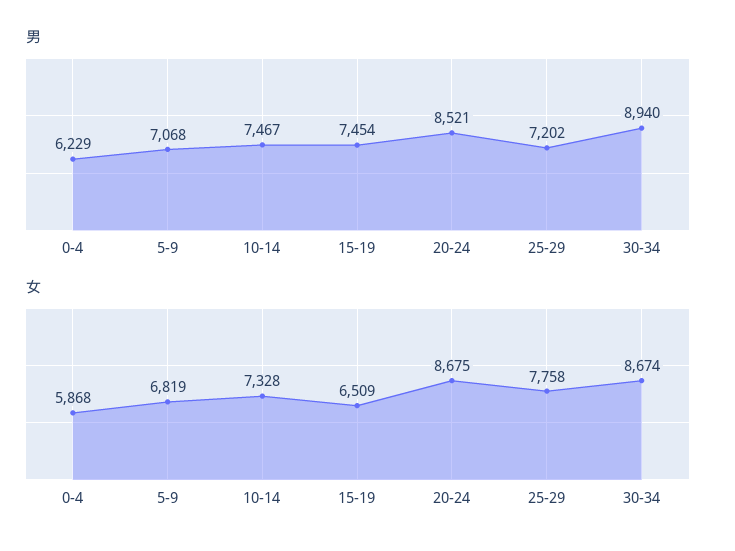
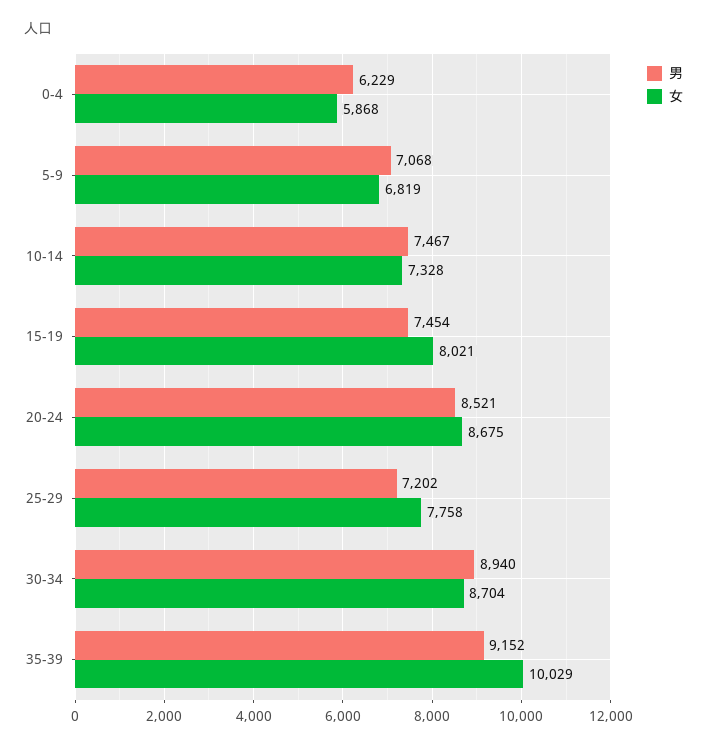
女, 15-19: 6509 -> 8021
女, 30-34: 8674 -> 8704
男, 35-39: none -> 9152
女, 35-39: none -> 10029

